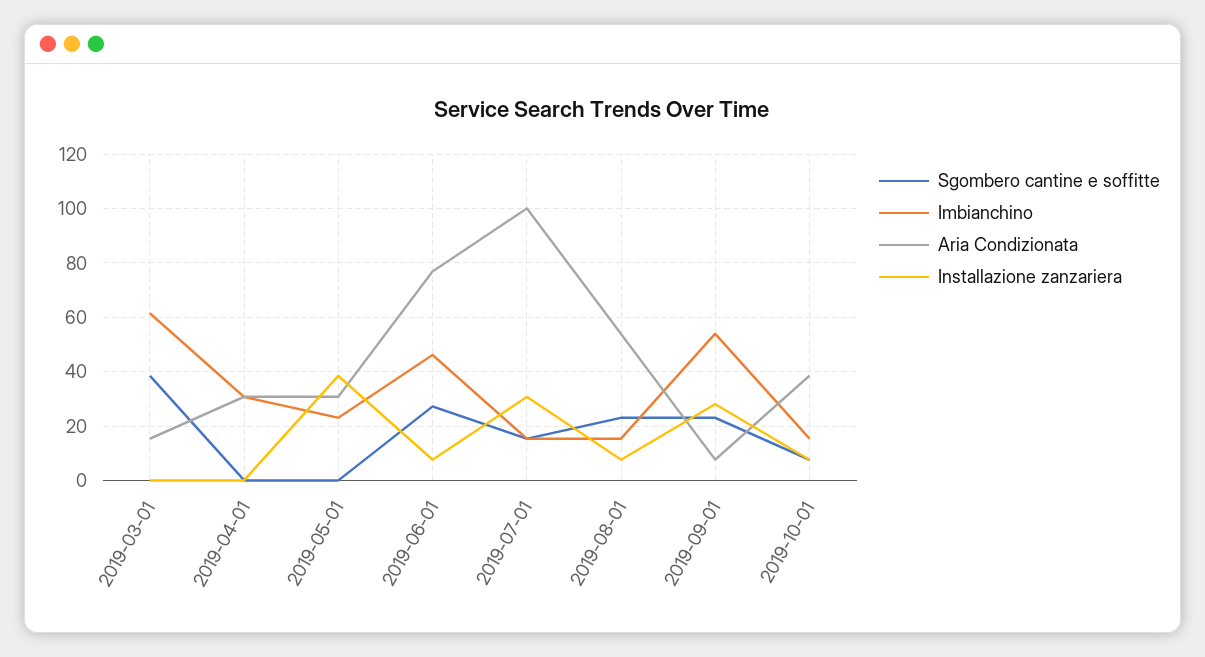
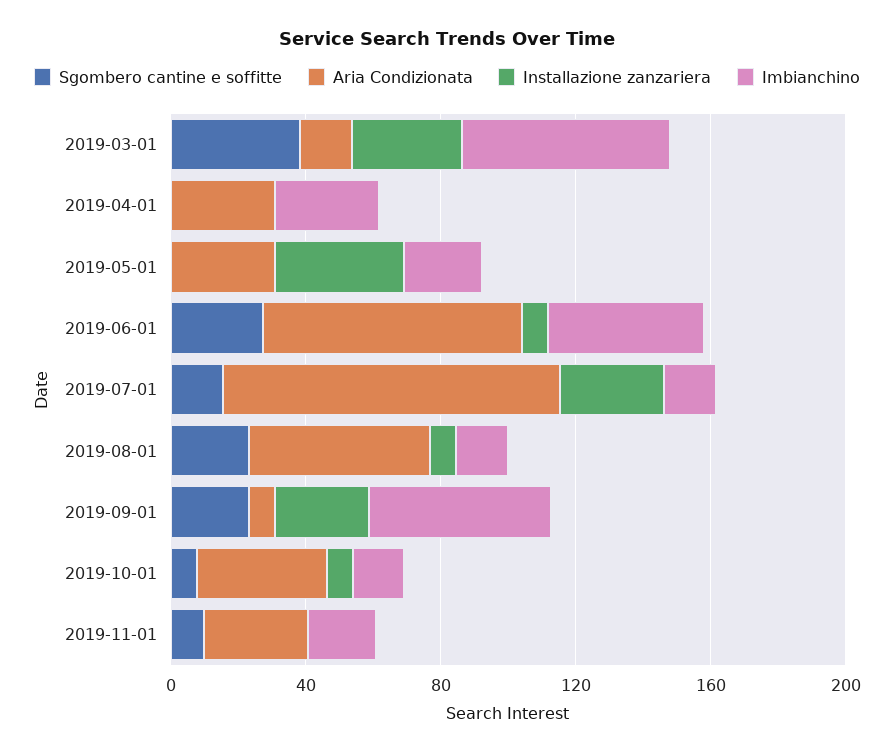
Installazione zanzariera, 2019-03-01: 0 -> 30
Sgombero cantine e soffitte, 2019-11-01: none -> 10
Aria Condizionata, 2019-11-01: none -> 30
Installazione zanzariera, 2019-11-01: none -> 0
Imbianchino, 2019-11-01: none -> 20

